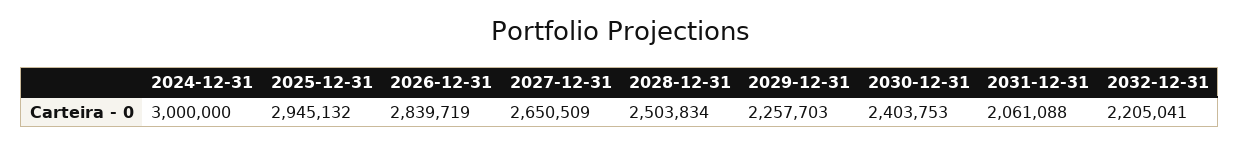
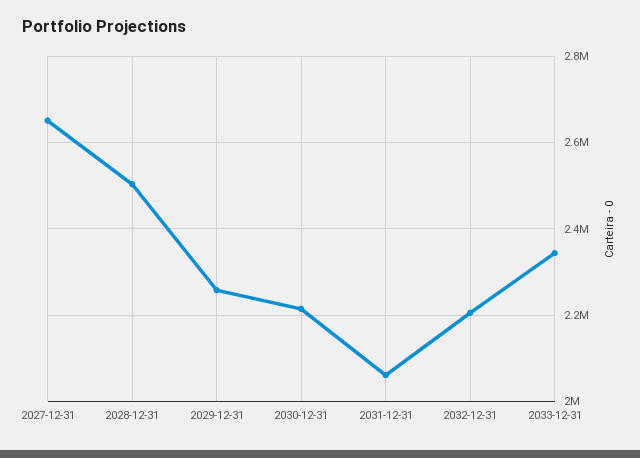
2024-12-31: 3000000 -> none
2025-12-31: 2945132 -> none
2026-12-31: 2839719 -> none
2030-12-31: 2403753 -> 2220000
2033-12-31: none -> 2340000

